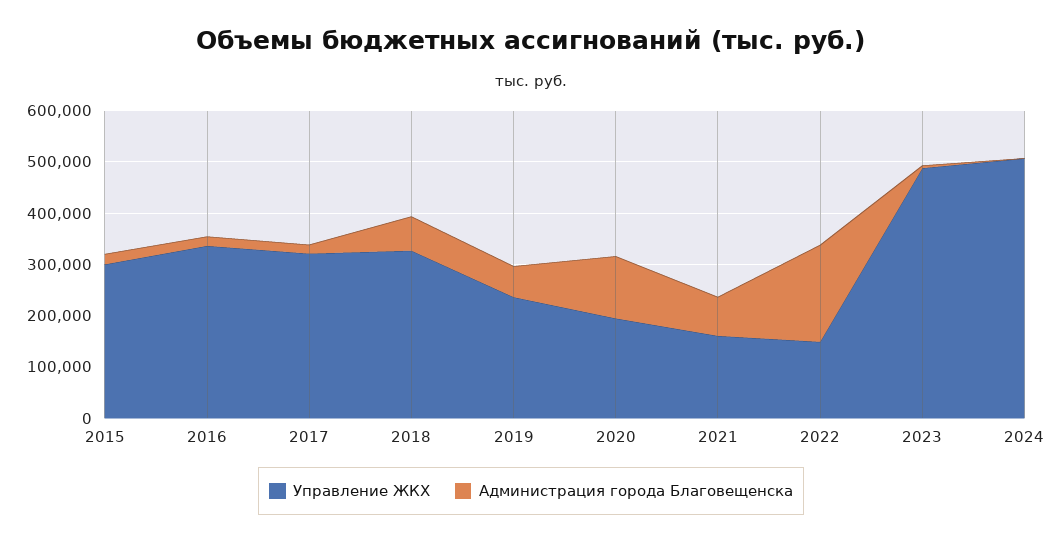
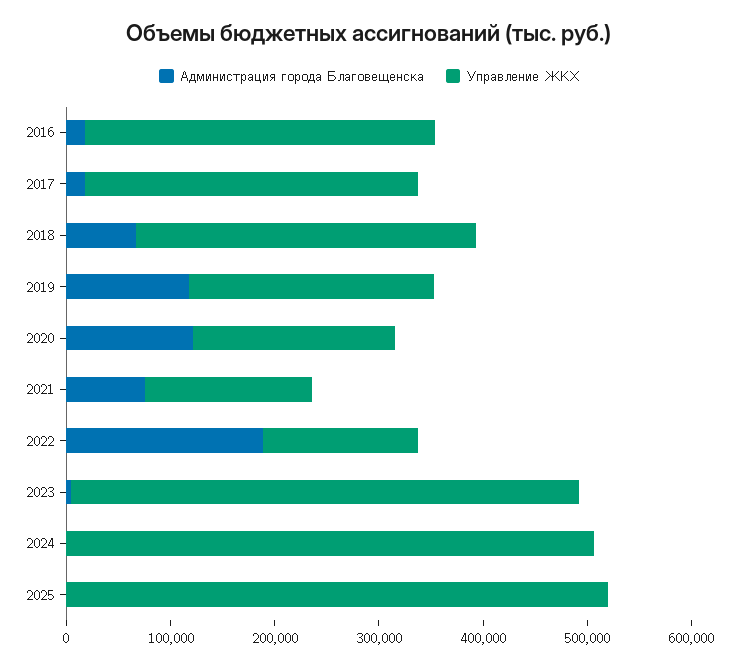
Управление ЖКХ, 2015: 300000 -> none
Администрация города Благовещенска, 2015: 20000 -> none
Администрация города Благовещенска, 2019: 60000 -> 120000
Администрация города Благовещенска, 2025: none -> 0
Управление ЖКХ, 2025: none -> 520000

